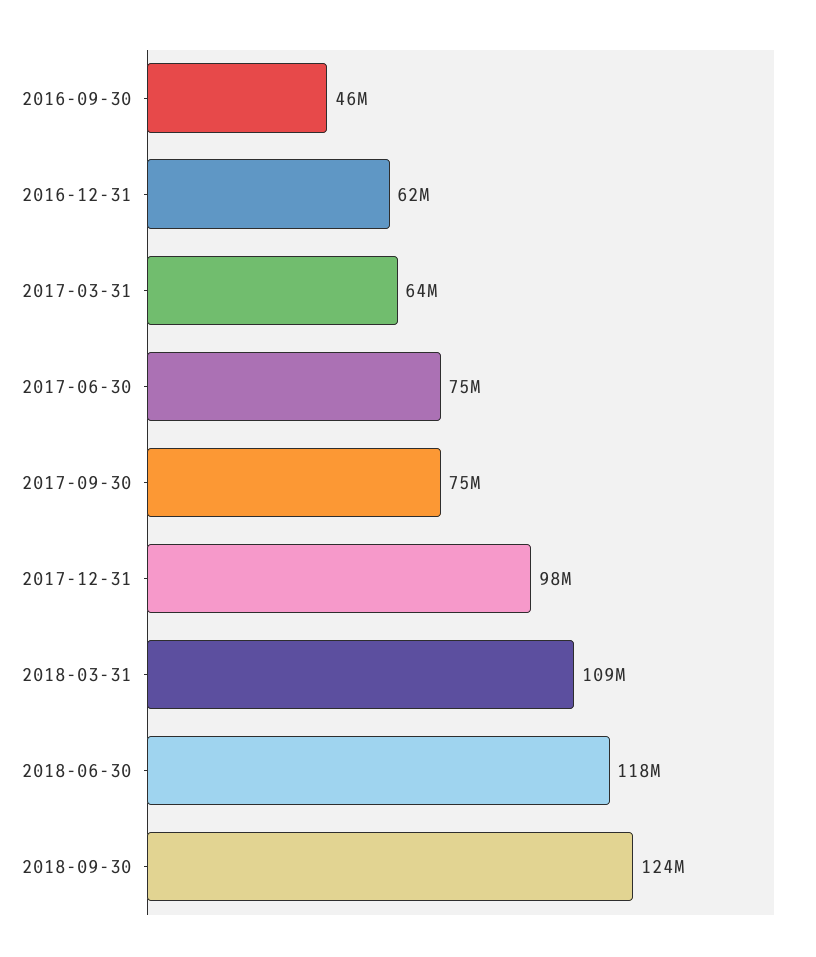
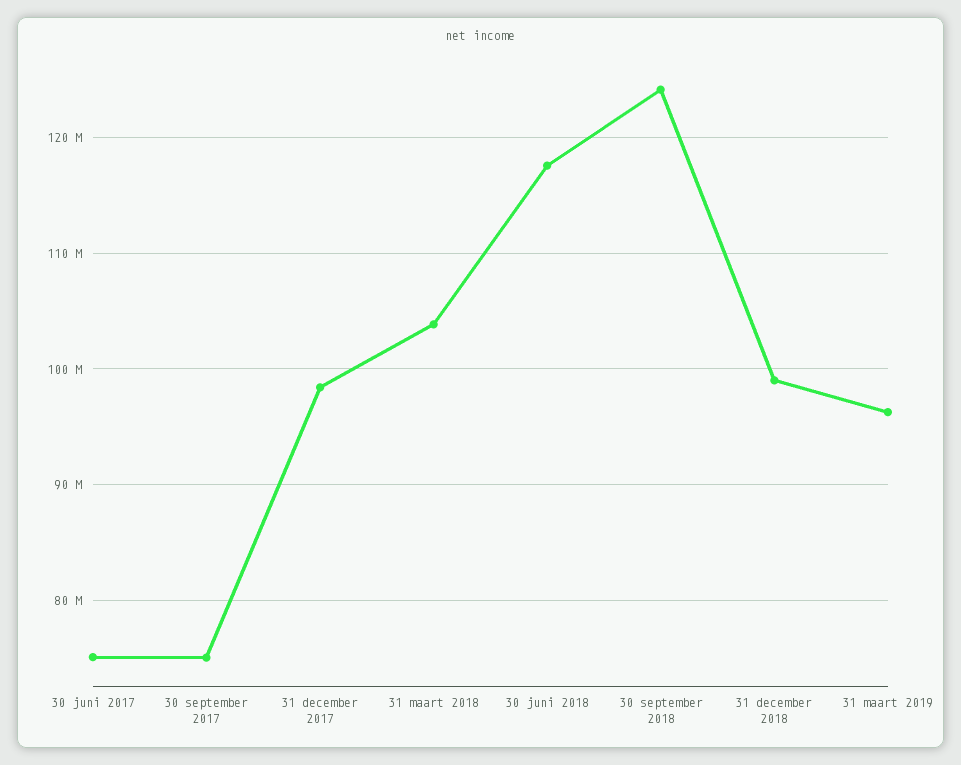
2016-09-30: 46000000 -> none
2016-12-31: 62000000 -> none
2017-03-31: 64000000 -> none
2018-03-31: 109000000 -> 104000000
31 december 2018: none -> 99000000
31 maart 2019: none -> 96000000

